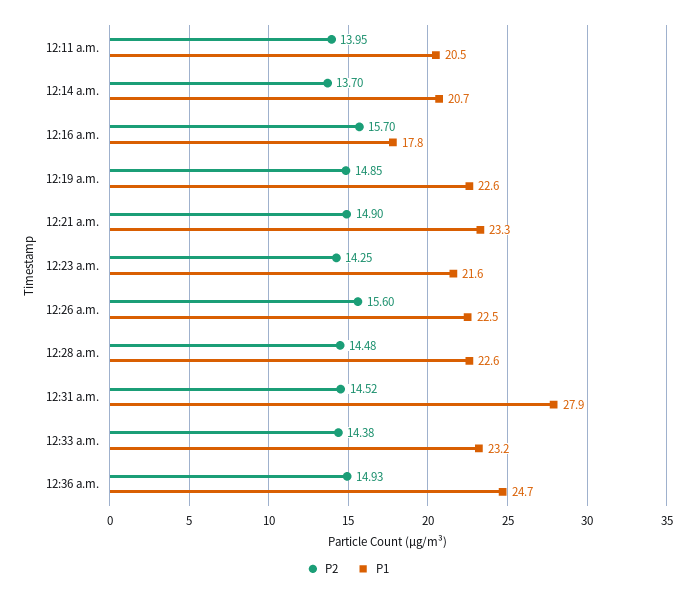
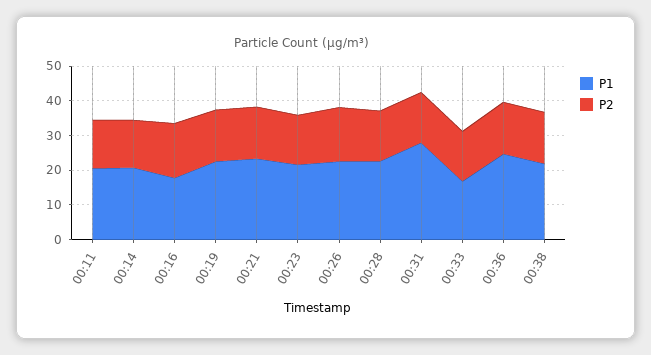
P1, 12:33 a.m.: 23.2 -> 17.5
P1, 00:38: none -> 22.5
P2, 00:38: none -> 15

